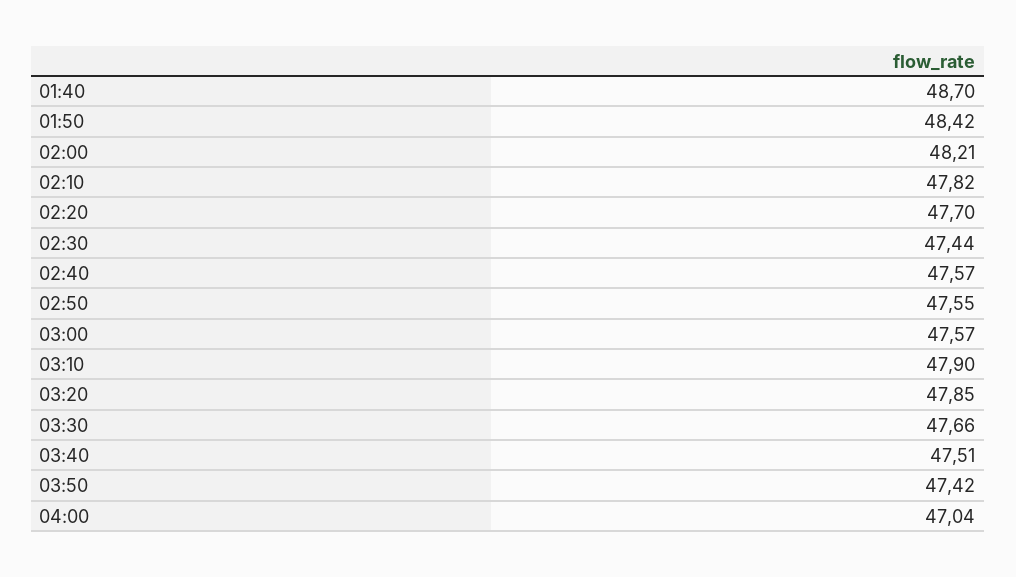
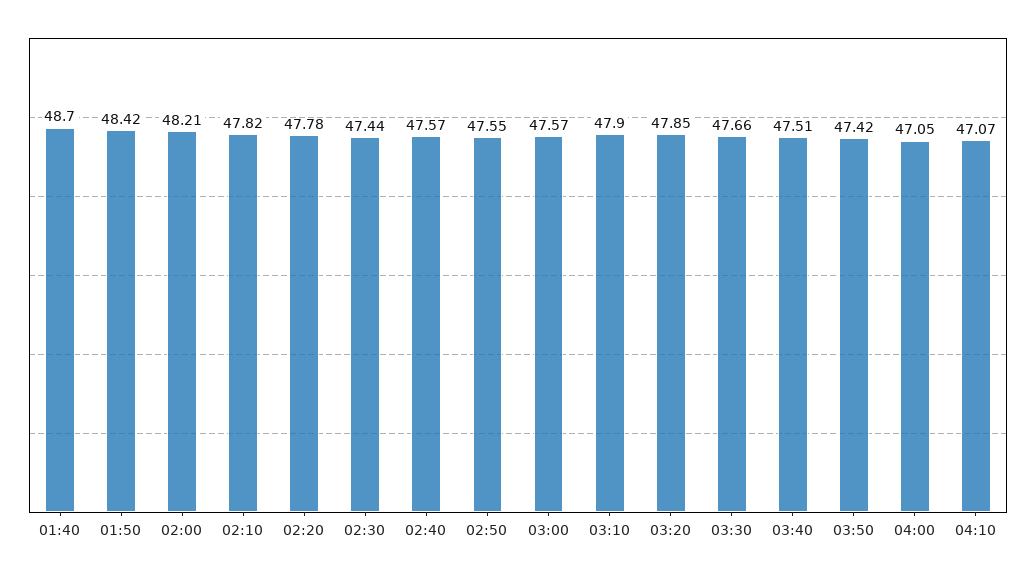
02:20: 47.7 -> 47.78
04:00: 47.04 -> 47.05
04:10: none -> 47.07

